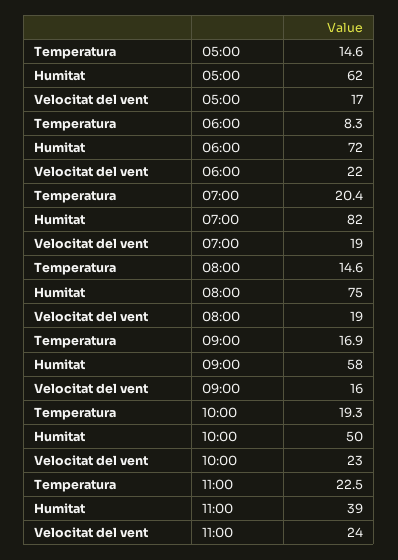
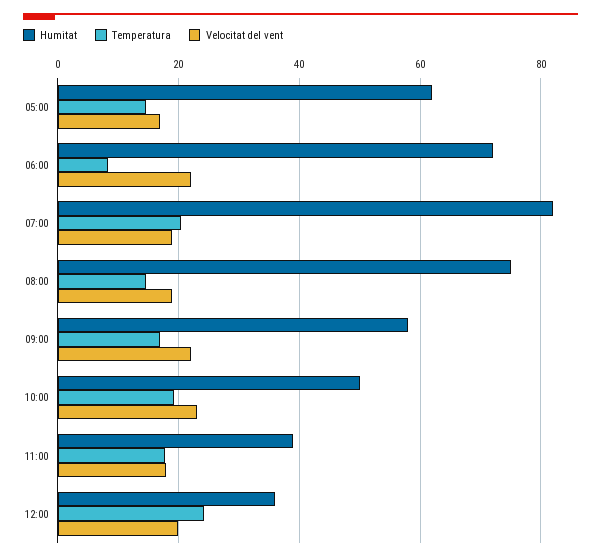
Velocitat del vent, 09:00: 16 -> 22
Temperatura, 11:00: 22.5 -> 18
Velocitat del vent, 11:00: 24 -> 18
Humitat, 12:00: none -> 36
Temperatura, 12:00: none -> 24
Velocitat del vent, 12:00: none -> 20

